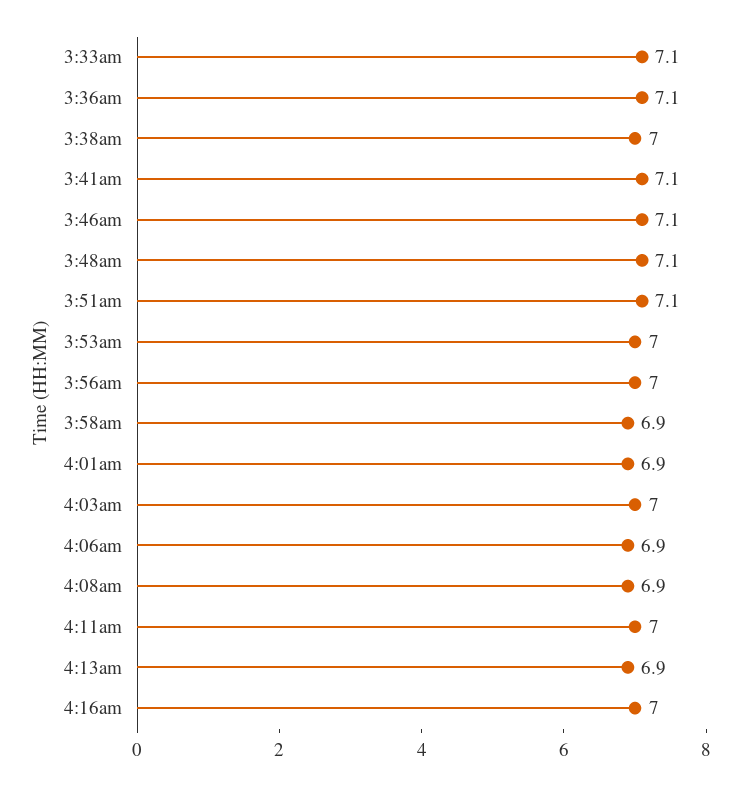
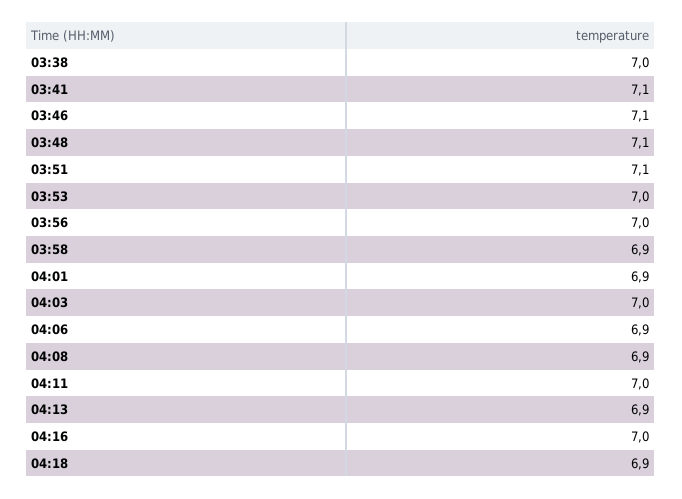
3:33am: 7.1 -> none
3:36am: 7.1 -> none
04:18: none -> 6.9

